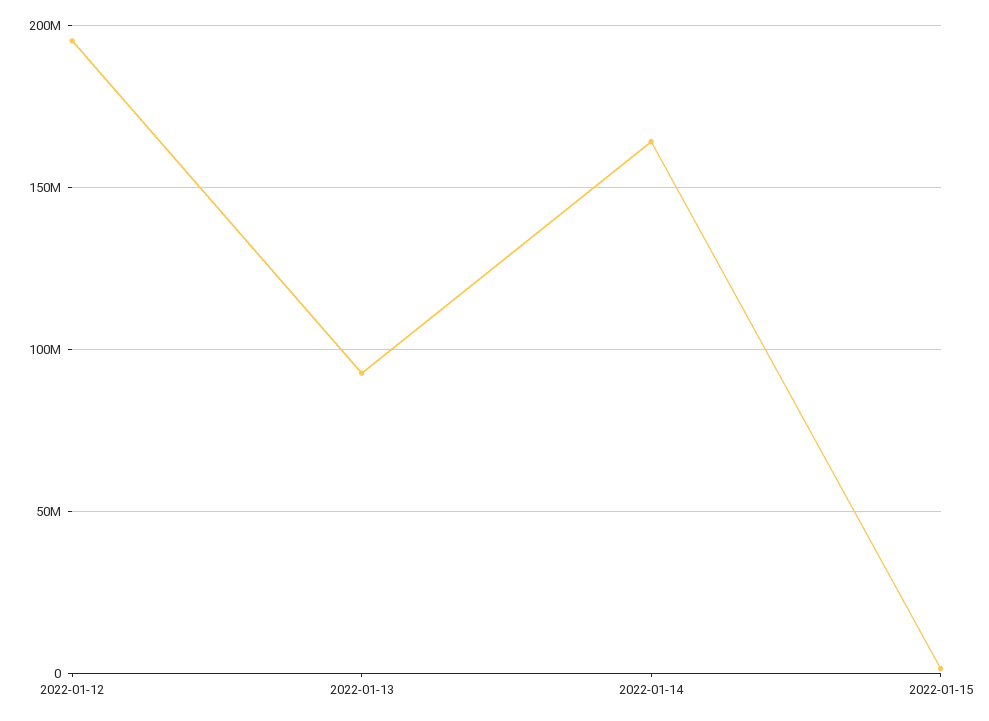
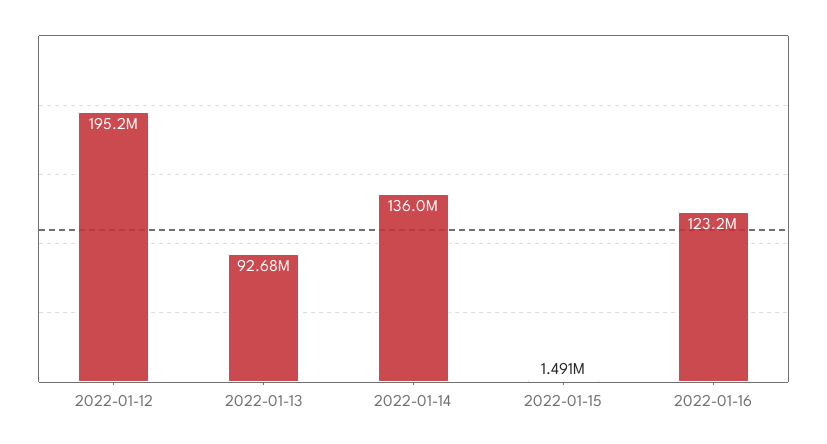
2022-01-14: 165000000 -> 136000000
2022-01-16: none -> 123200000

